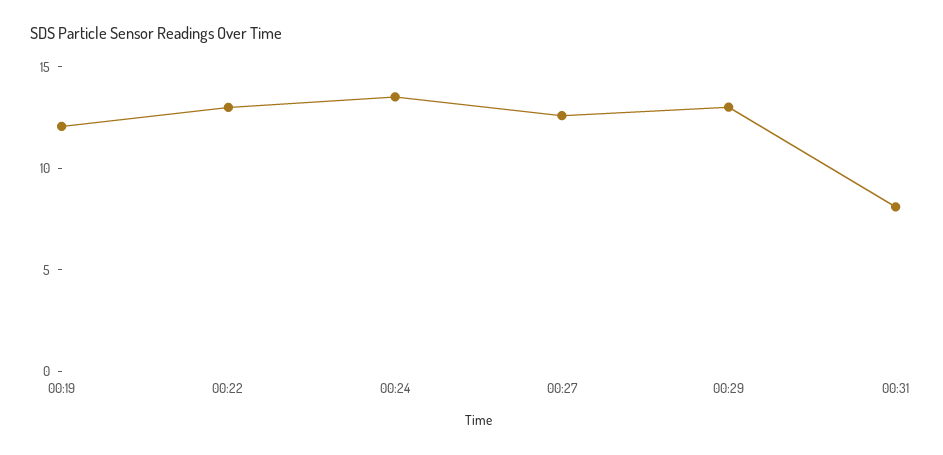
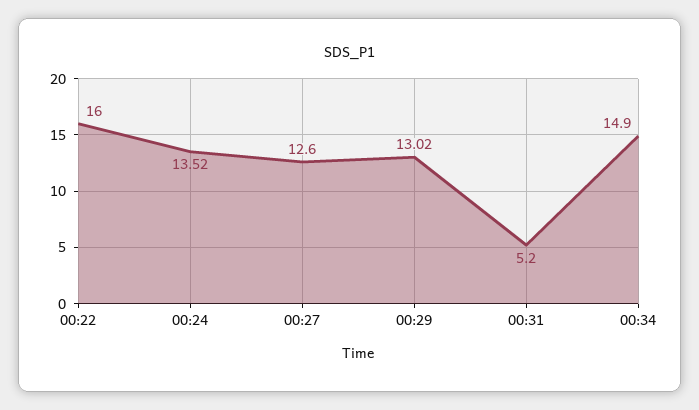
00:19: 12 -> none
00:22: 13 -> 16
00:31: 8 -> 5.2
00:34: none -> 14.9

